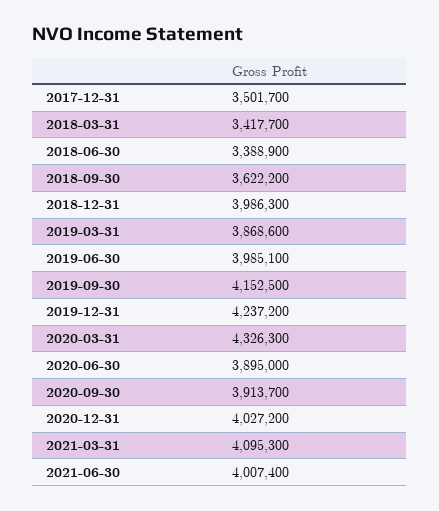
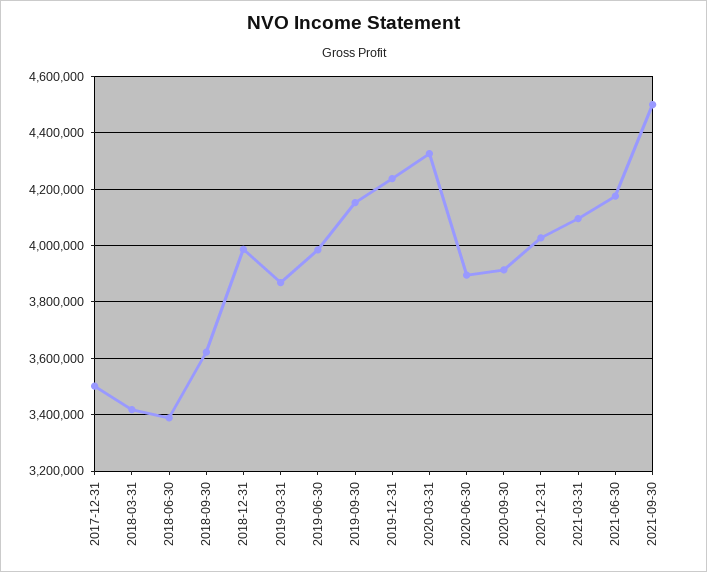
2021-06-30: 4007400 -> 4175000
2021-09-30: none -> 4500000

